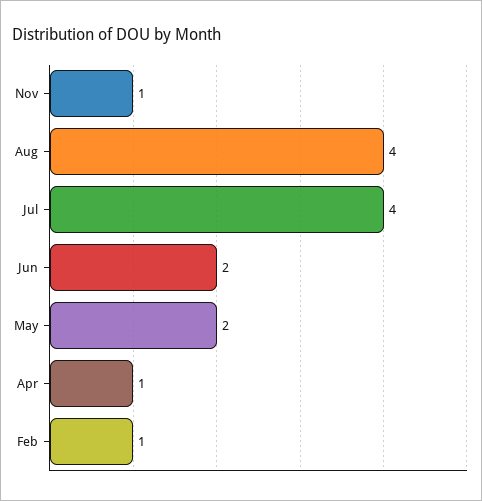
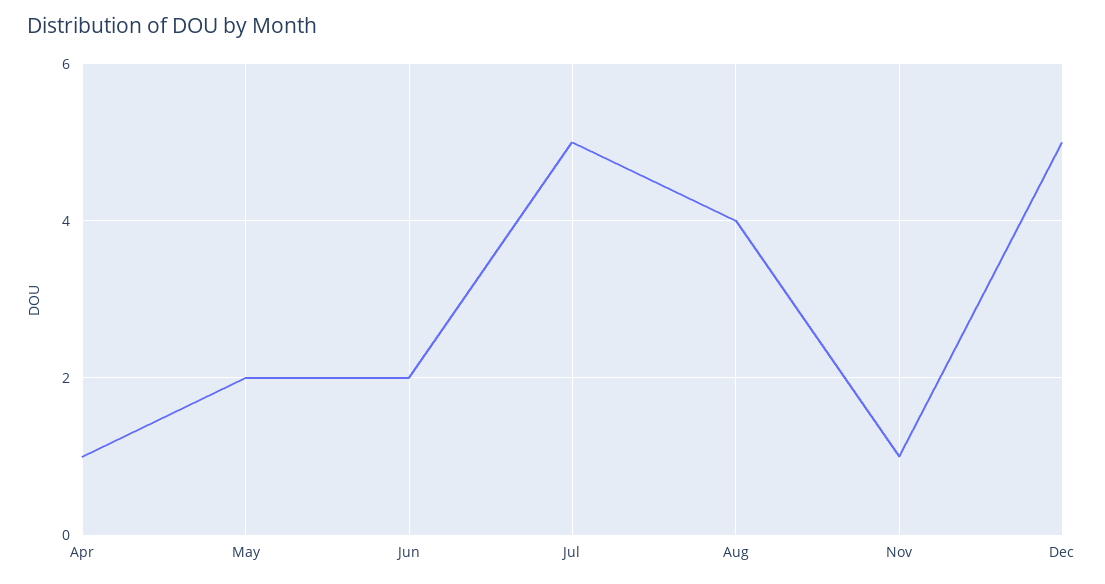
Jul: 4 -> 5
Feb: 1 -> none
Dec: none -> 5

